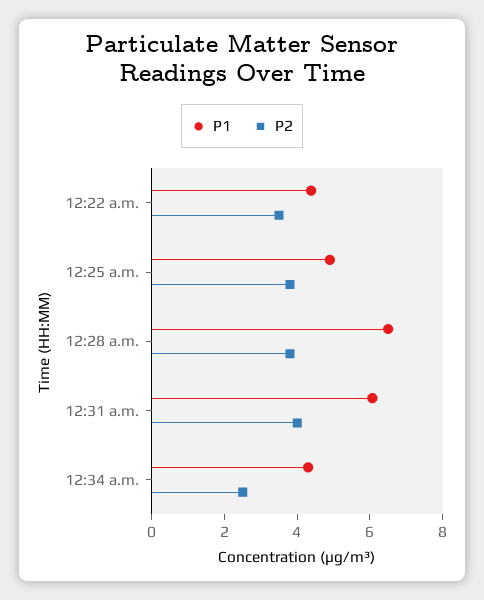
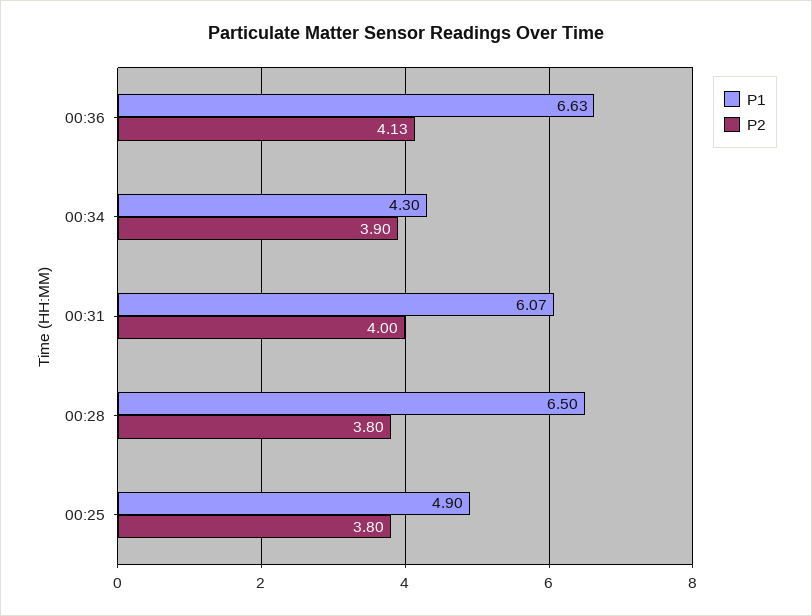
P1, 12:22 a.m.: 4.5 -> none
P2, 12:22 a.m.: 3.5 -> none
P2, 12:34 a.m.: 2.5 -> 3.9
P1, 00:36: none -> 6.63
P2, 00:36: none -> 4.13

